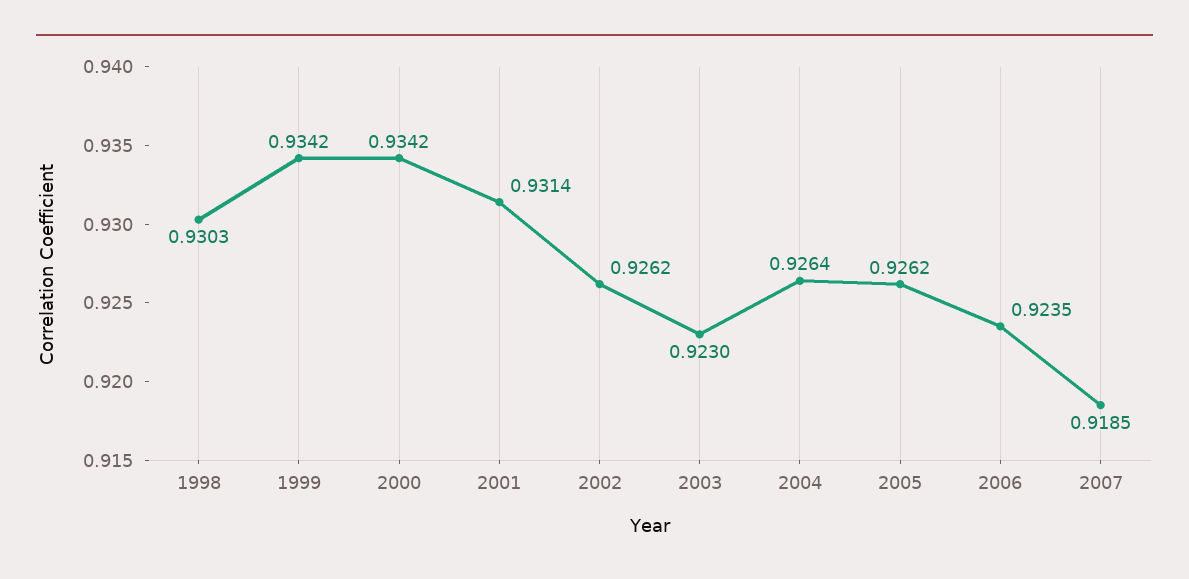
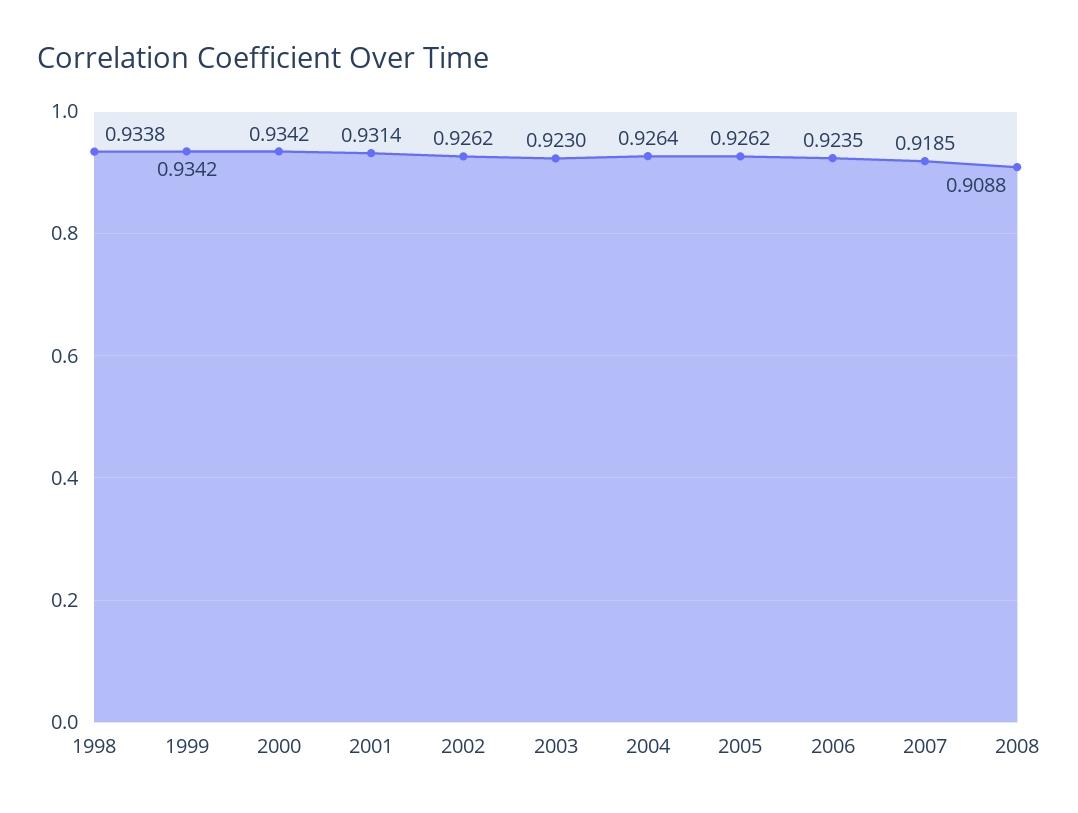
1998: 0.9303 -> 0.9338
2008: none -> 0.9088

